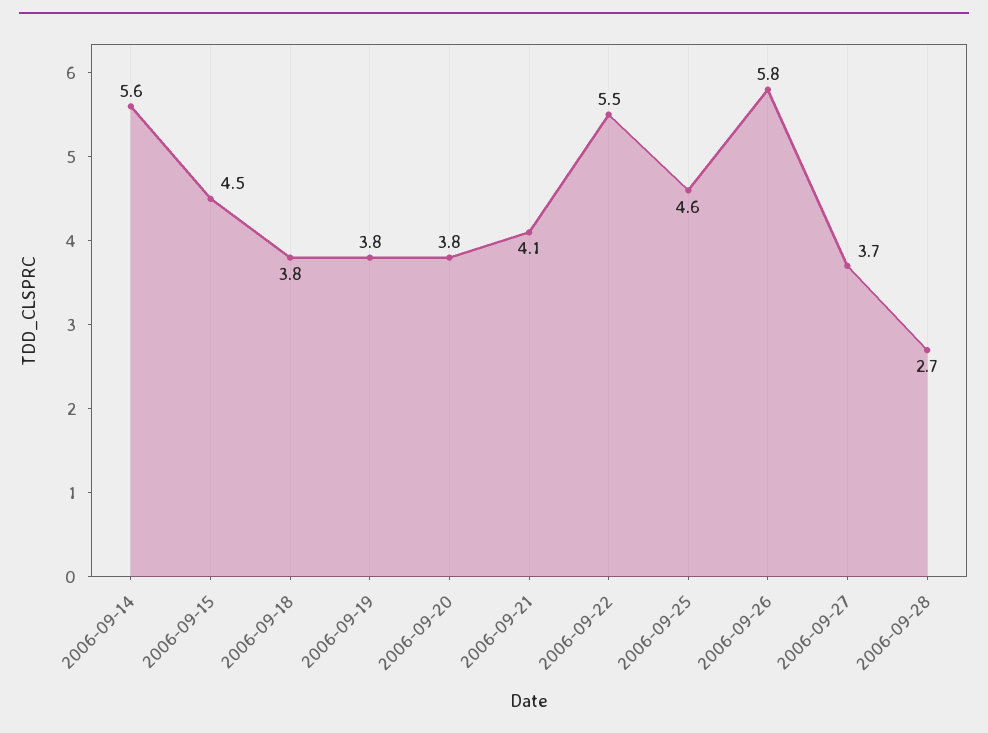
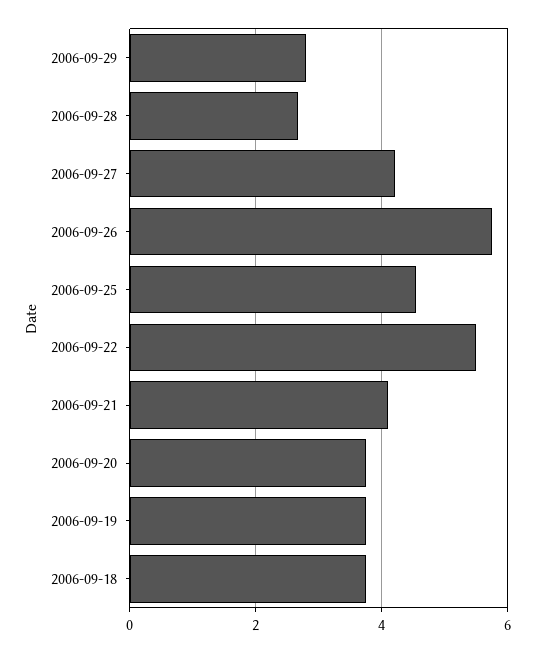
2006-09-14: 5.6 -> none
2006-09-15: 4.5 -> none
2006-09-27: 3.7 -> 4.2
2006-09-29: none -> 2.8

